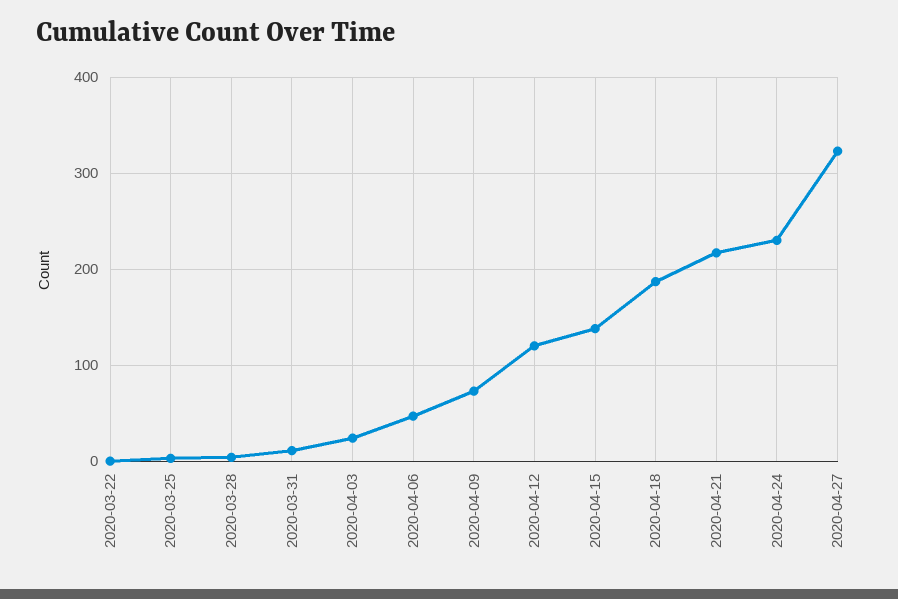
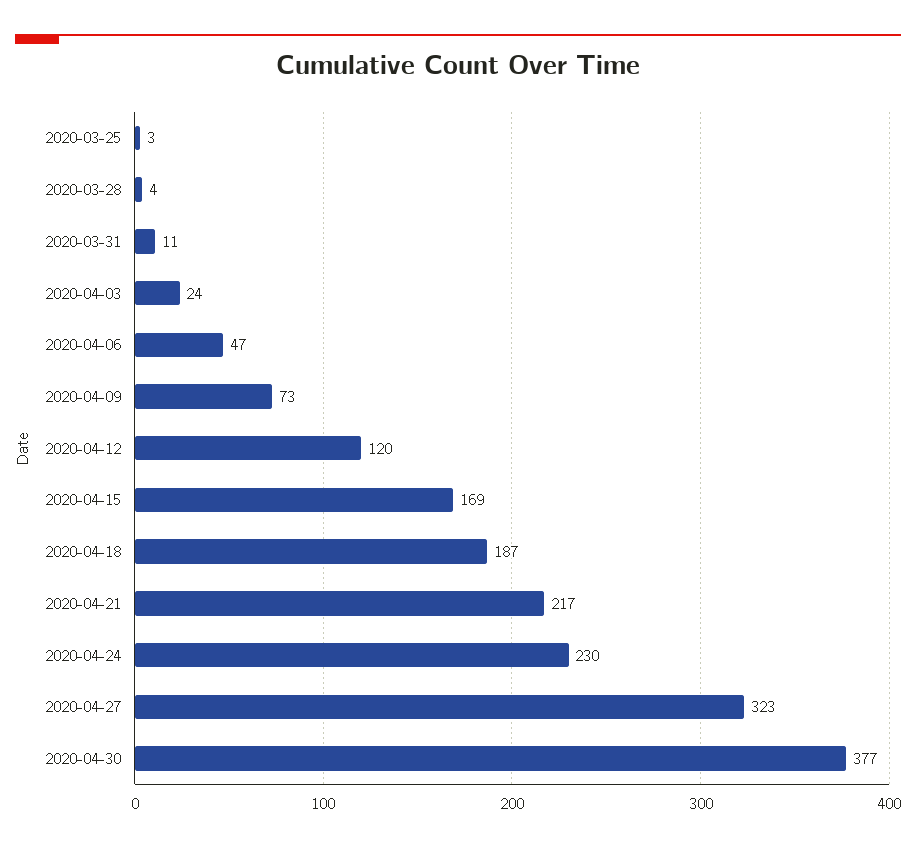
2020-03-22: 0 -> none
2020-04-15: 140 -> 169
2020-04-30: none -> 377

